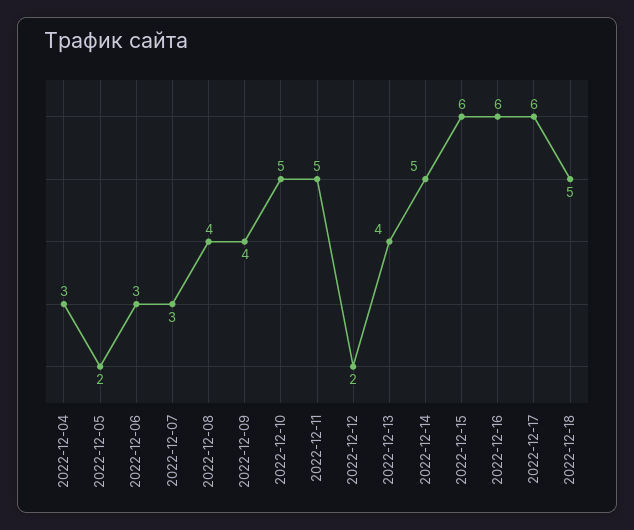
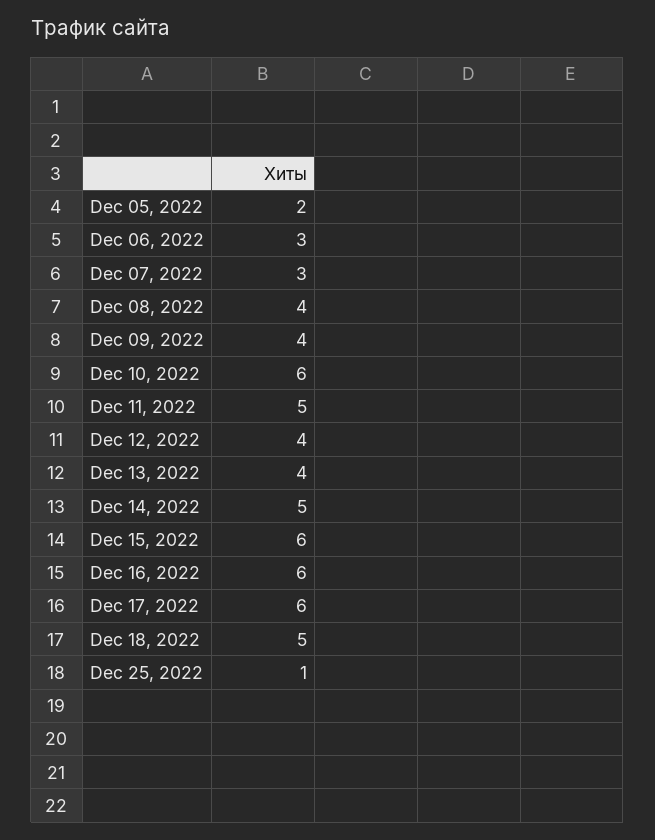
2022-12-04: 3 -> none
2022-12-10: 5 -> 6
2022-12-12: 2 -> 4
Dec 25, 2022: none -> 1

